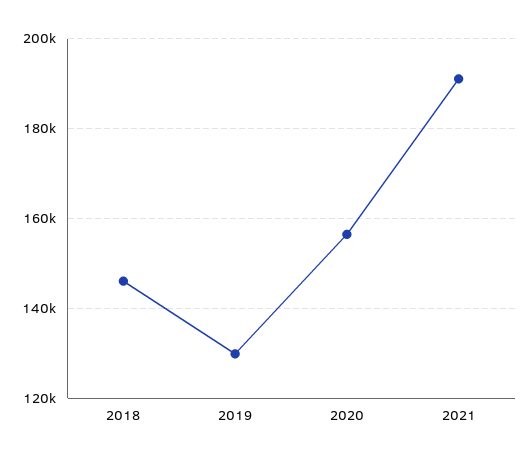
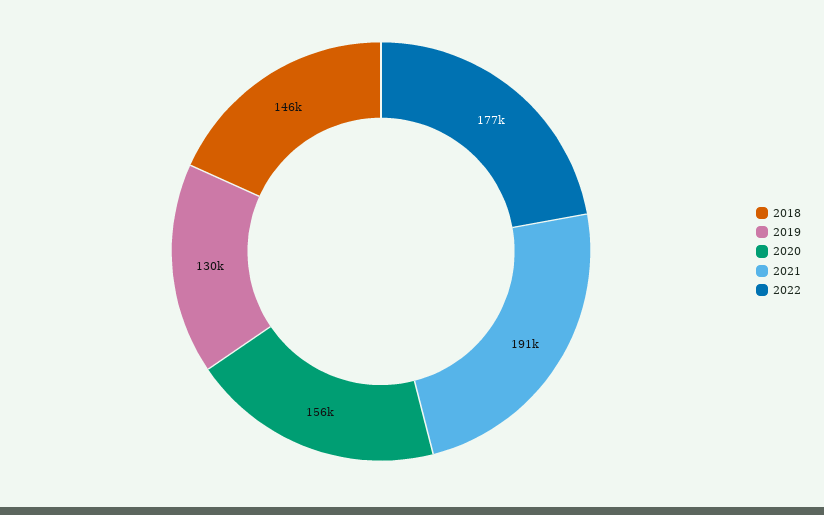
2022: none -> 177000

